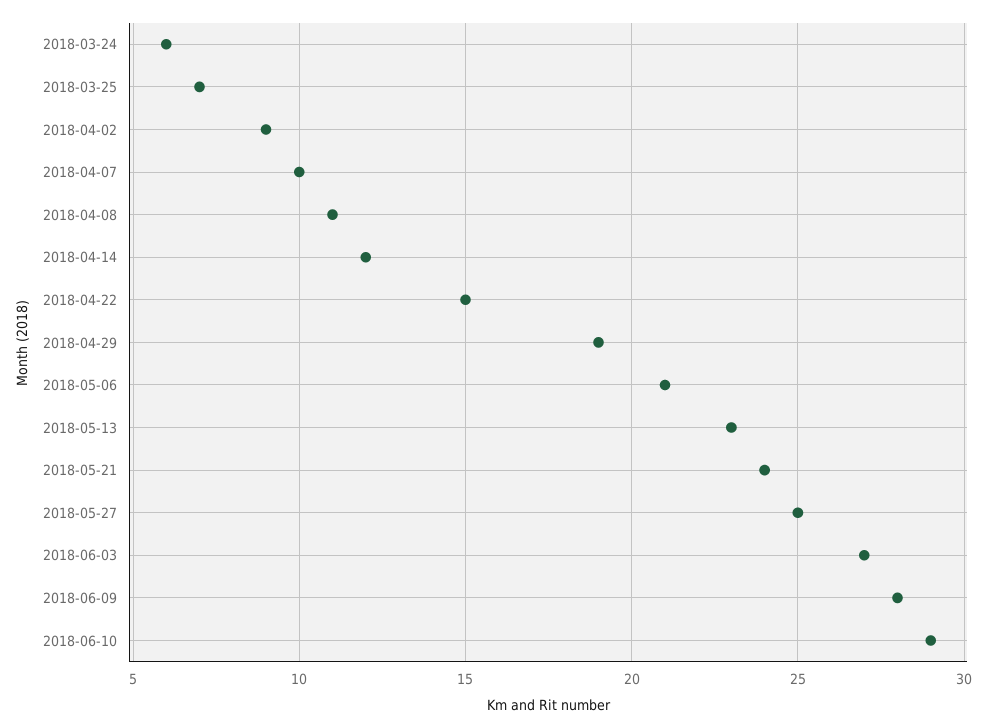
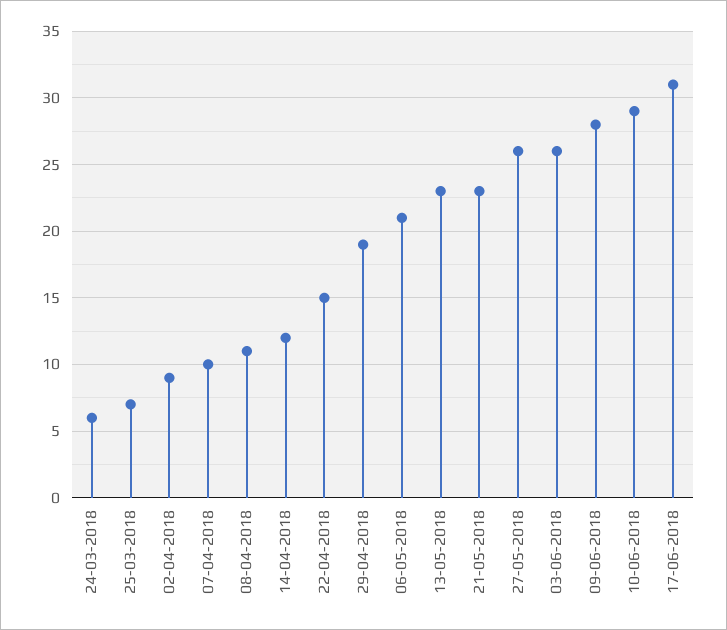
2018-05-21: 24 -> 23
2018-05-27: 25 -> 26
2018-06-03: 27 -> 26
17-06-2018: none -> 31

